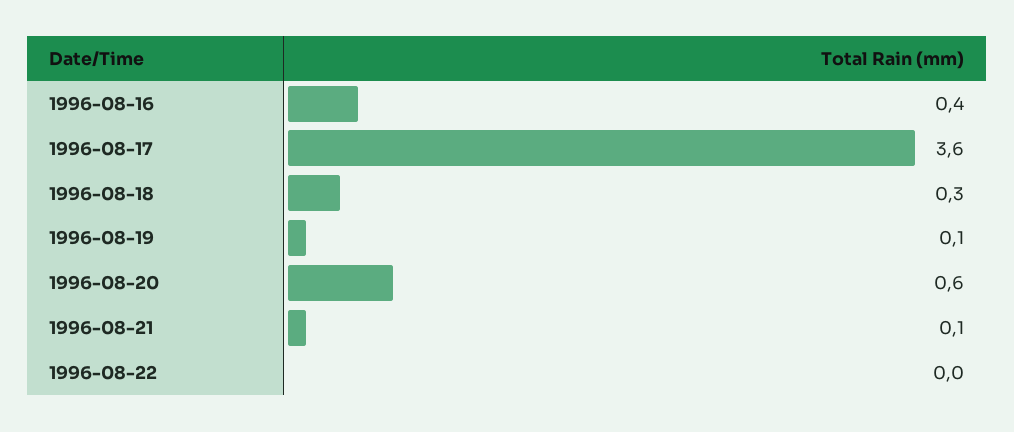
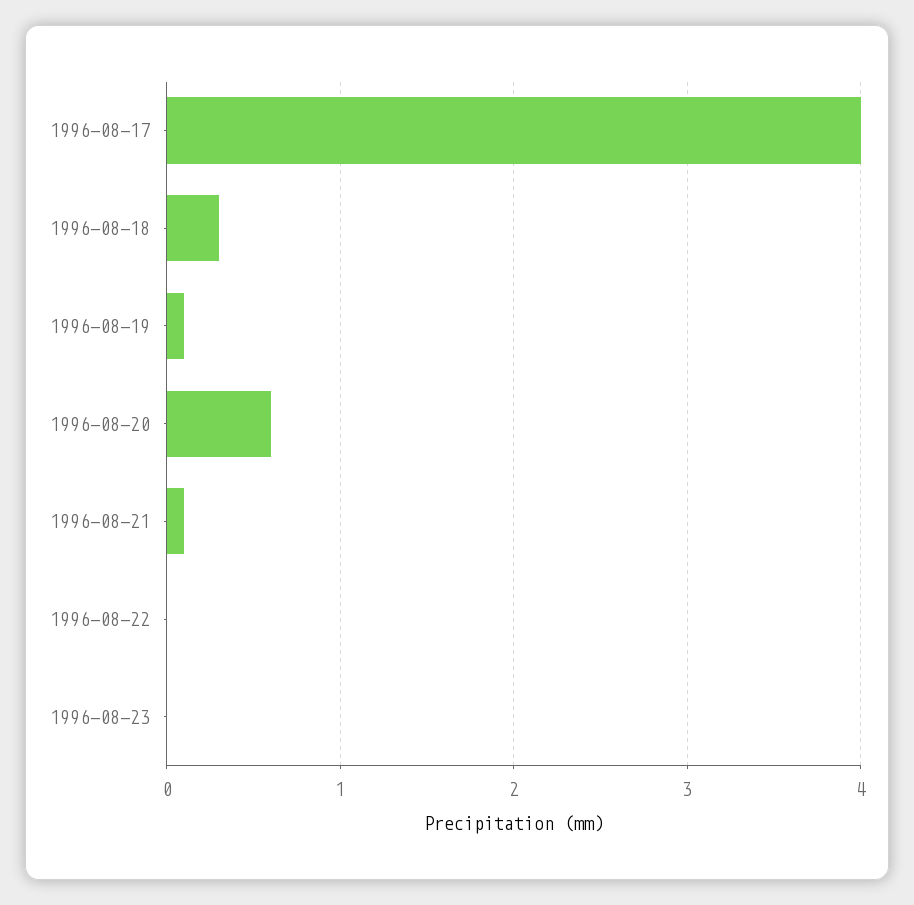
1996-08-16: 0.4 -> none
1996-08-17: 3.6 -> 4
1996-08-23: none -> 0

